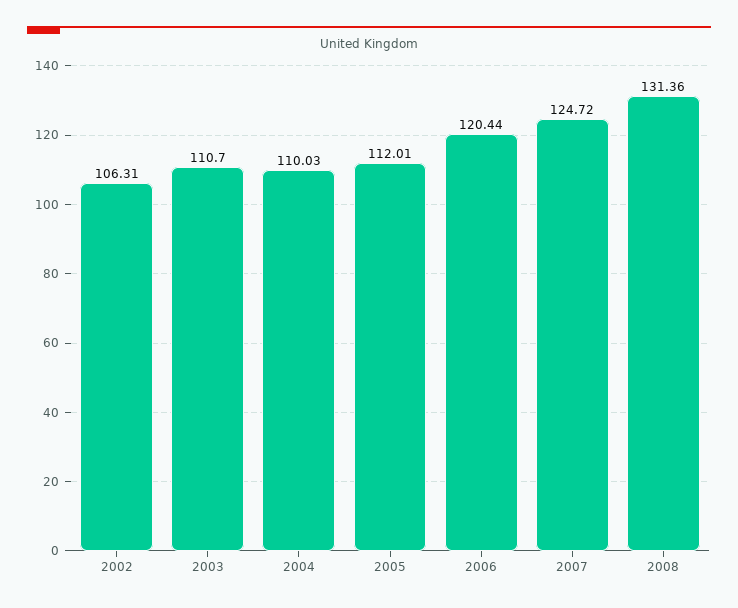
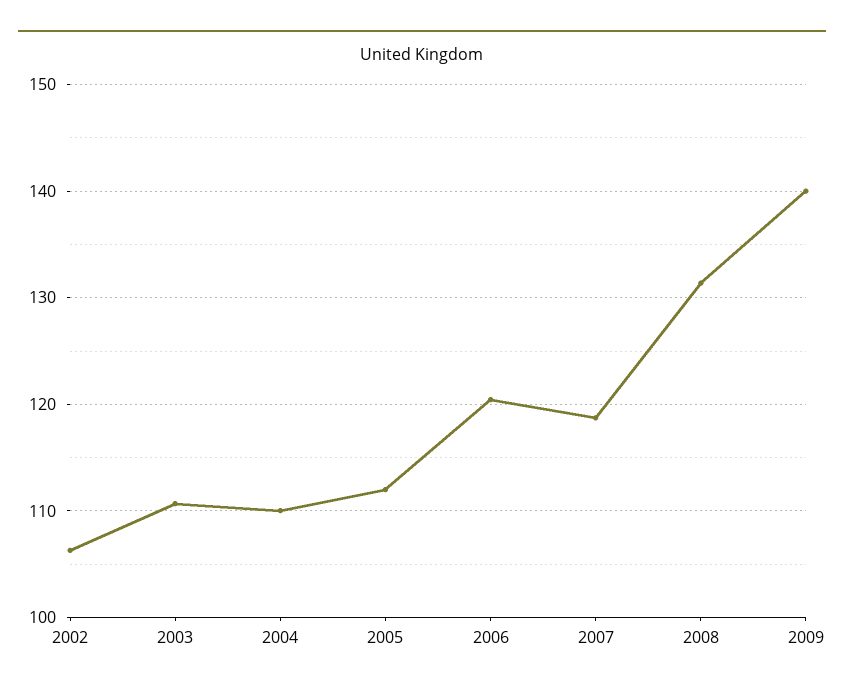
2007: 124.72 -> 119
2009: none -> 140

